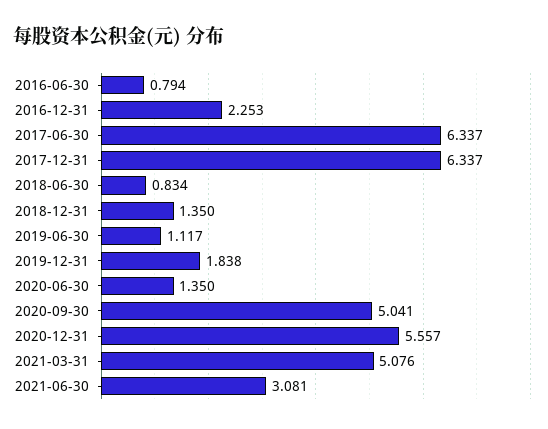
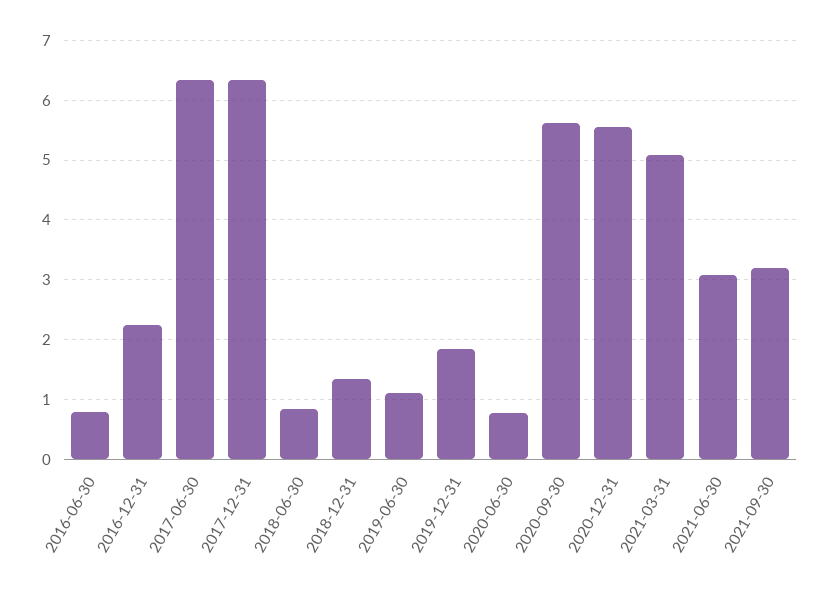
2020-06-30: 1.35 -> 0.8
2020-09-30: 5.041 -> 5.6
2021-09-30: none -> 3.2

